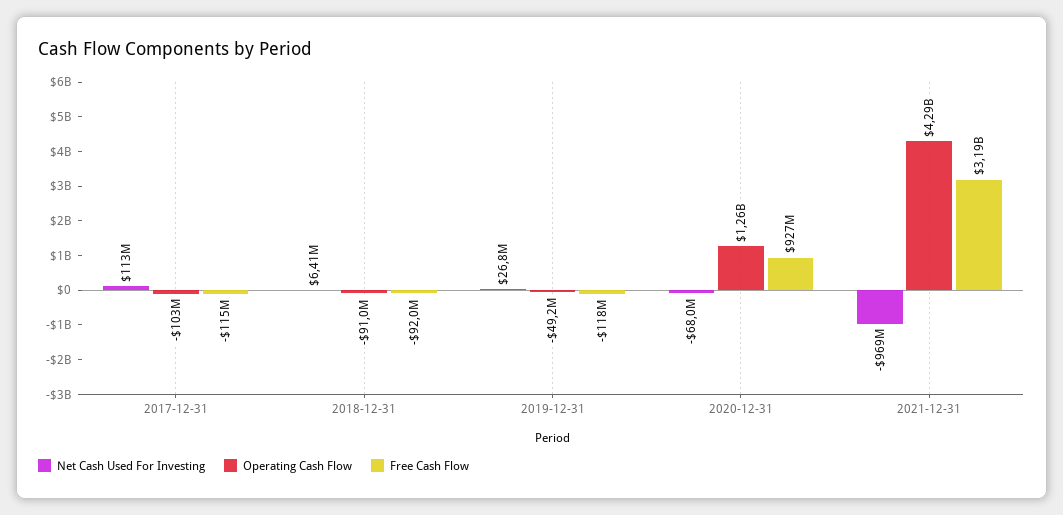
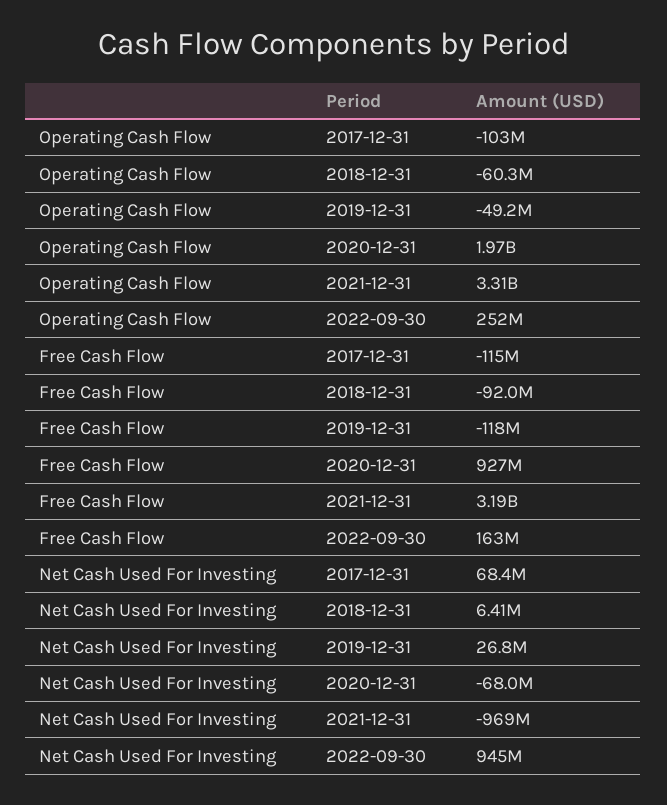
Net Cash Used For Investing, 2017-12-31: 113000000 -> 68400000
Operating Cash Flow, 2018-12-31: -91000000 -> -60300000
Operating Cash Flow, 2020-12-31: 1260000000 -> 1970000000
Operating Cash Flow, 2021-12-31: 4290000000 -> 3310000000
Operating Cash Flow, 2022-09-30: none -> 252000000
Free Cash Flow, 2022-09-30: none -> 163000000
Net Cash Used For Investing, 2022-09-30: none -> 945000000

